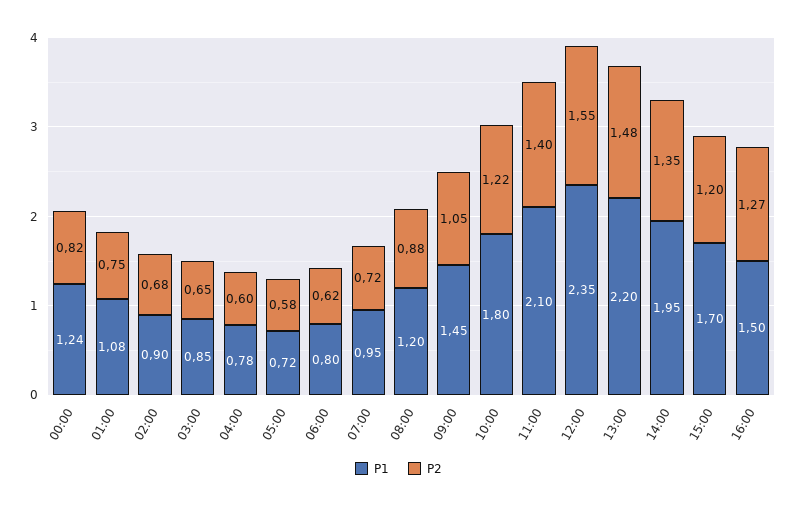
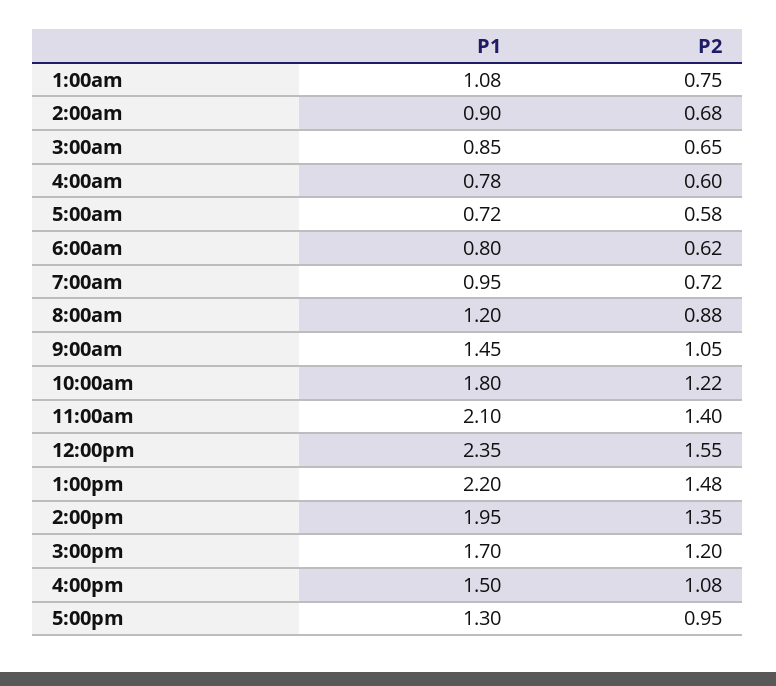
P1, 00:00: 1.24 -> none
P2, 00:00: 0.82 -> none
P2, 16:00: 1.27 -> 1.08
P1, 5:00pm: none -> 1.3
P2, 5:00pm: none -> 0.95

